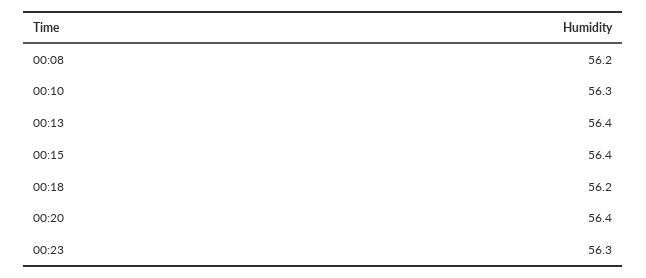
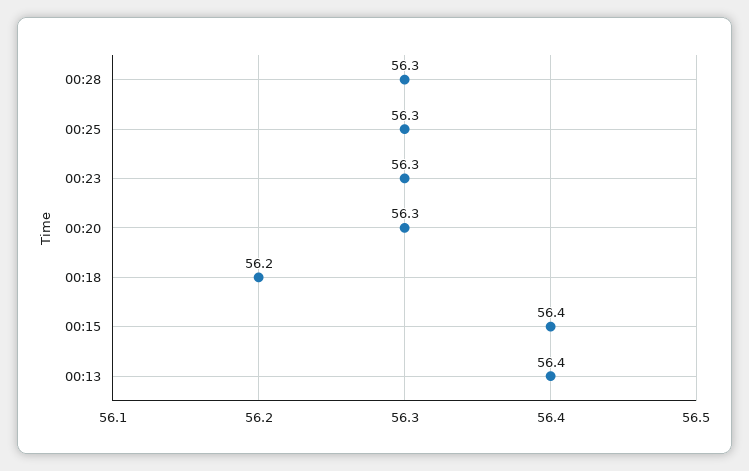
00:08: 56.2 -> none
00:10: 56.3 -> none
00:20: 56.4 -> 56.3
00:28: none -> 56.3
00:25: none -> 56.3

